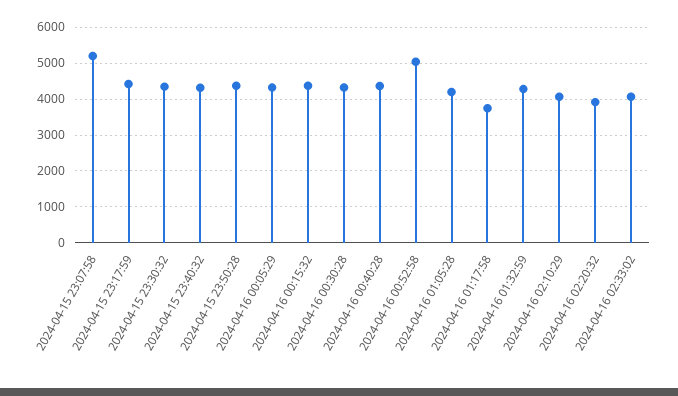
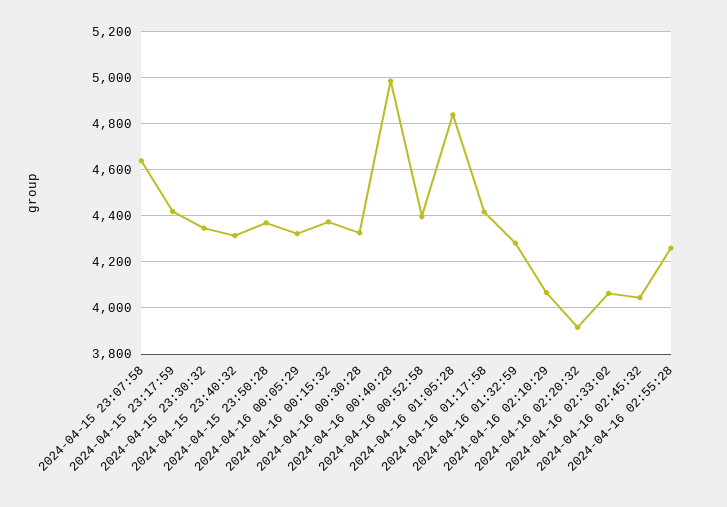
2024-04-15 23:07:58: 5200 -> 4650
2024-04-16 00:40:28: 4400 -> 5000
2024-04-16 00:52:58: 5000 -> 4400
2024-04-16 01:05:28: 4200 -> 4850
2024-04-16 01:17:58: 3800 -> 4400
2024-04-16 02:45:32: none -> 4050
2024-04-16 02:55:28: none -> 4250

